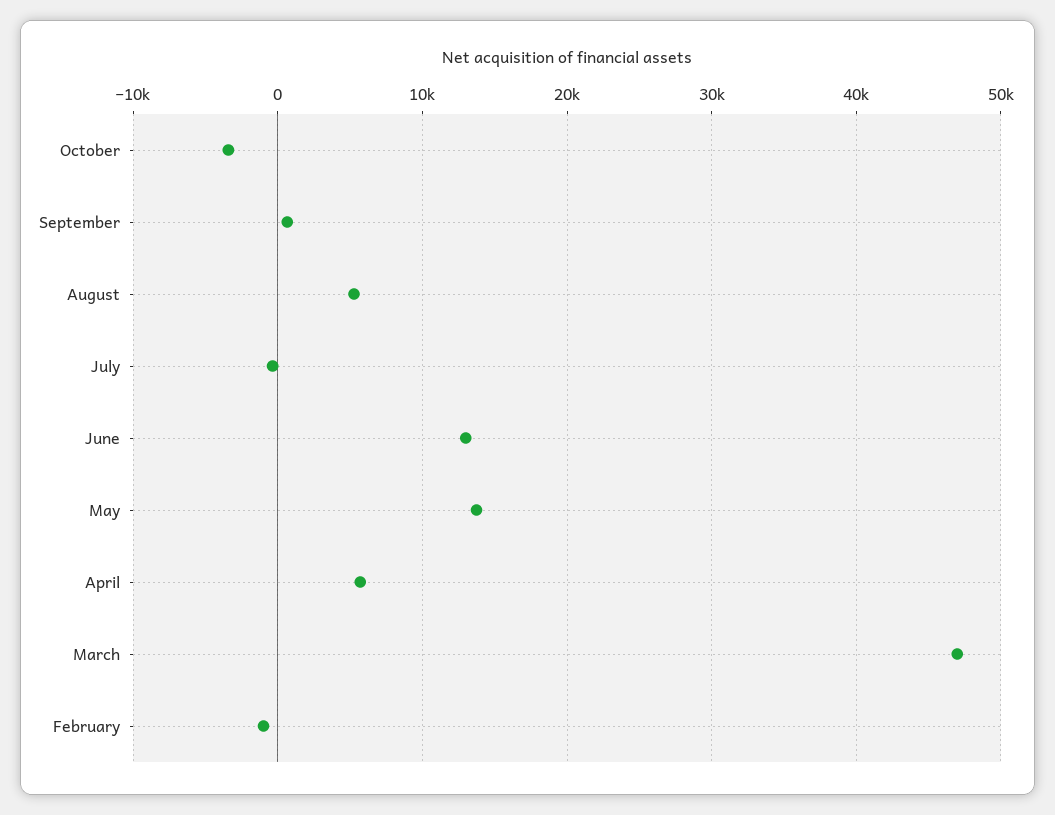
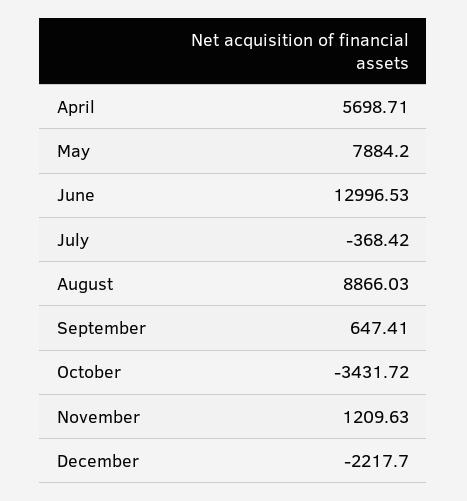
August: 5000 -> 8866.03
May: 14000 -> 7884.2
March: 47000 -> none
February: -1000 -> none
November: none -> 1209.63
December: none -> -2217.7

